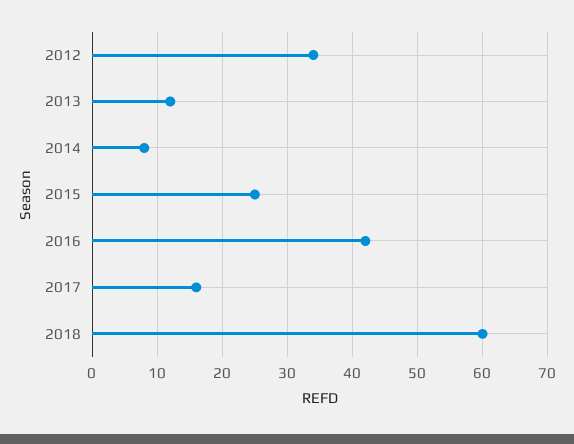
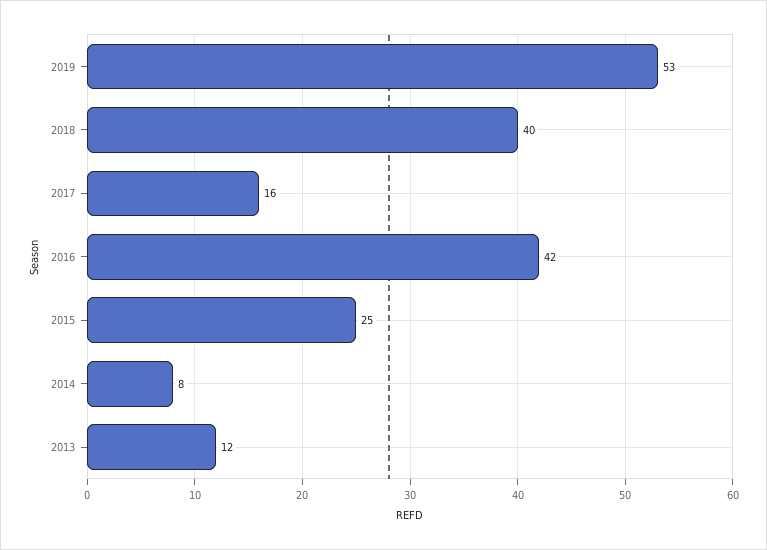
2012: 34 -> none
2018: 60 -> 40
2019: none -> 53

